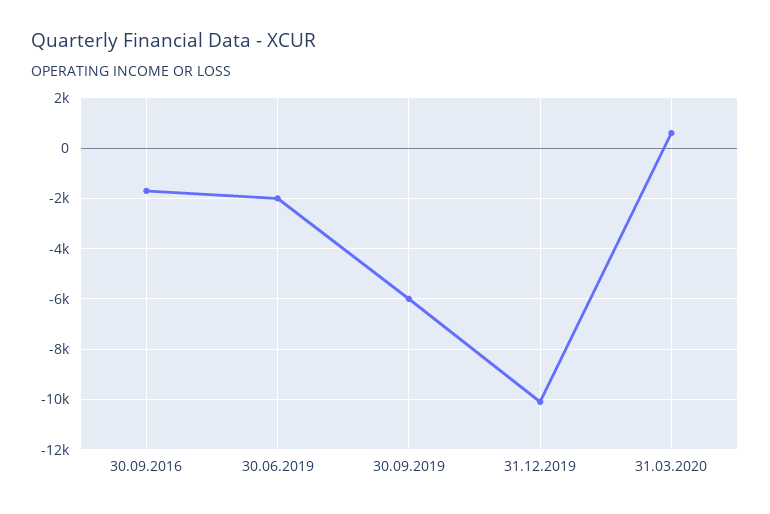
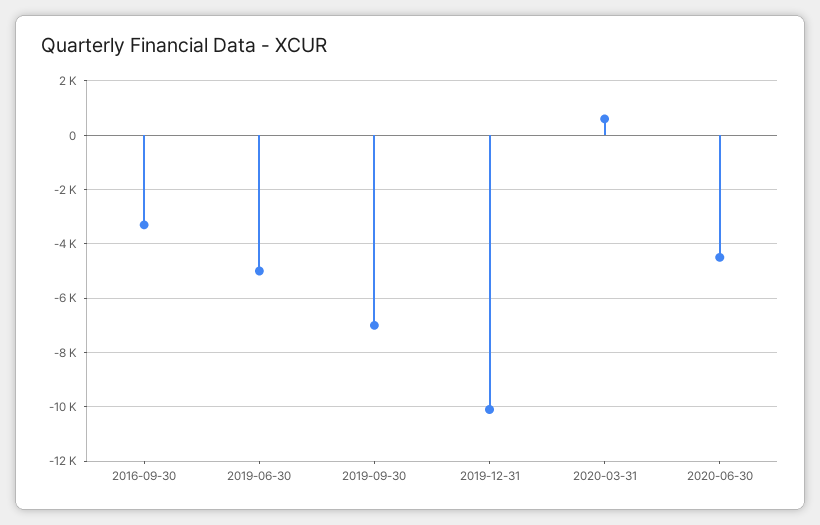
30.09.2016: -1750 -> -3250
30.06.2019: -2000 -> -5000
30.09.2019: -6000 -> -7000
2020-06-30: none -> -4500

